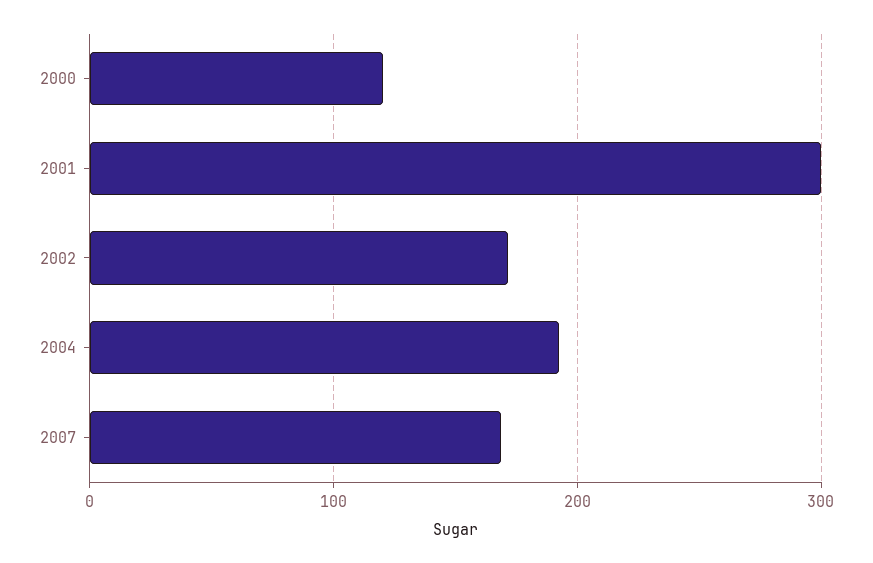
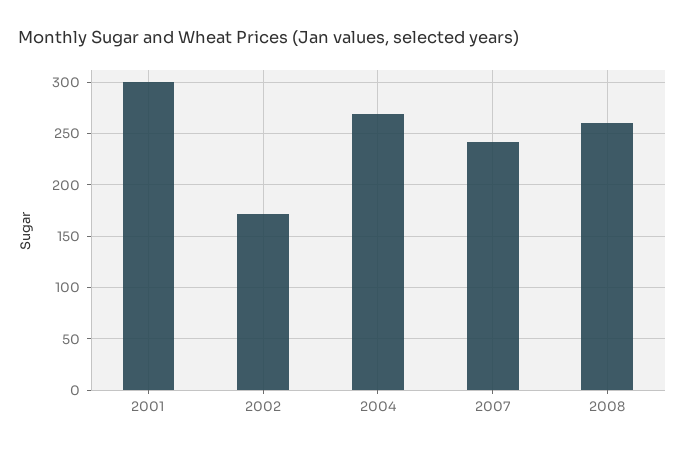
2000: 120 -> none
2004: 190 -> 270
2007: 170 -> 240
2008: none -> 260

